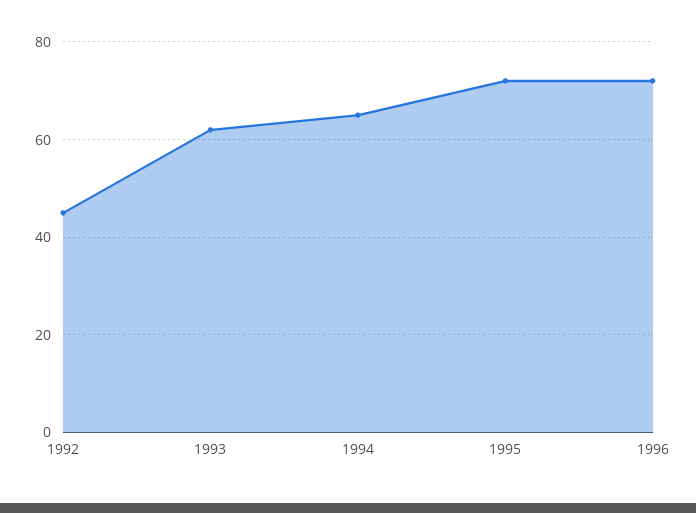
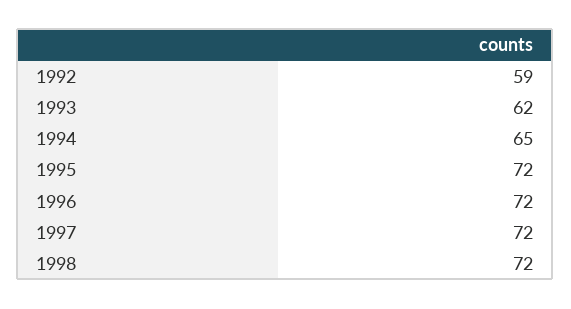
1992: 45 -> 59
1997: none -> 72
1998: none -> 72

